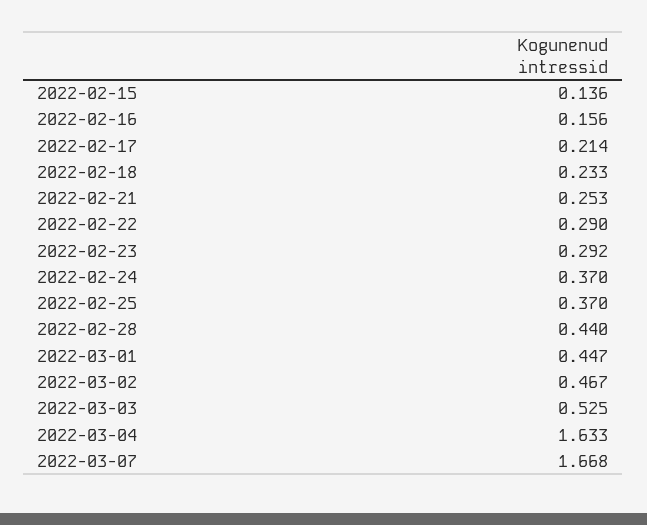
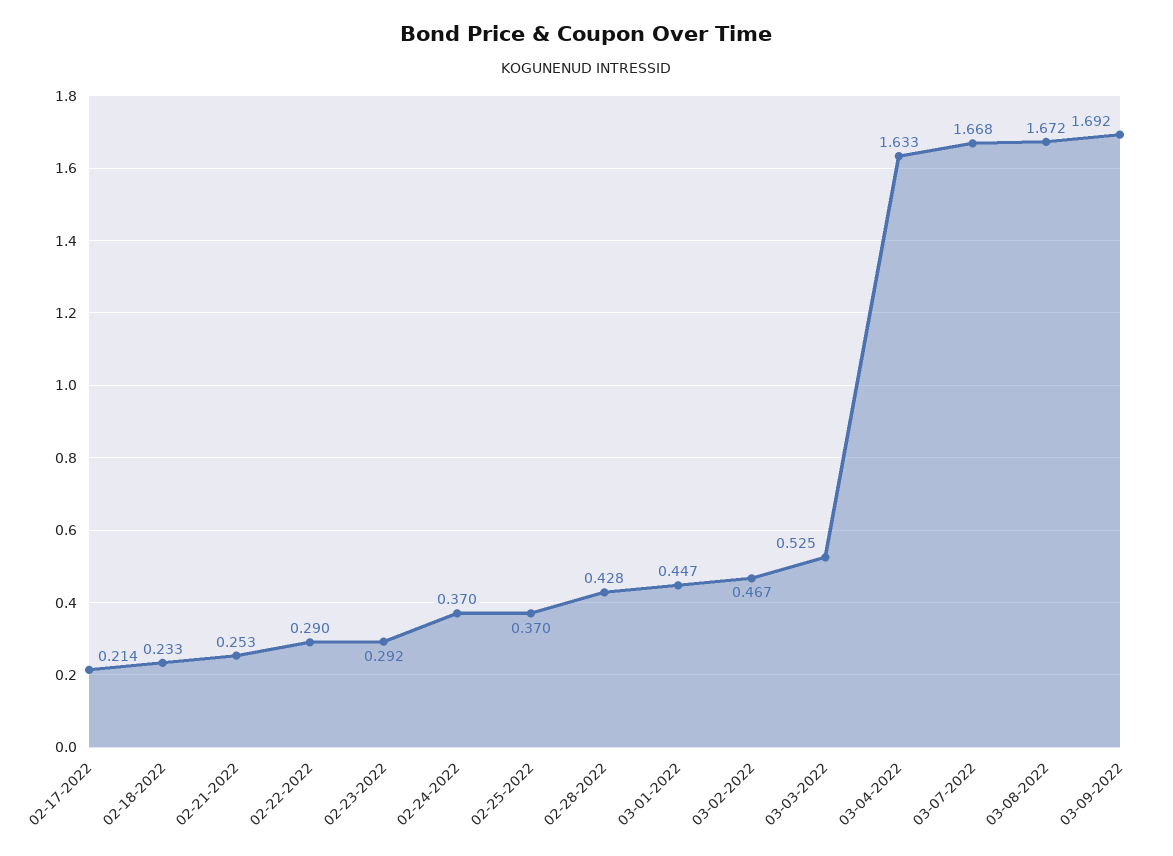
2022-02-15: 0.136 -> none
2022-02-16: 0.156 -> none
2022-02-28: 0.44 -> 0.428
03-08-2022: none -> 1.672
03-09-2022: none -> 1.692

